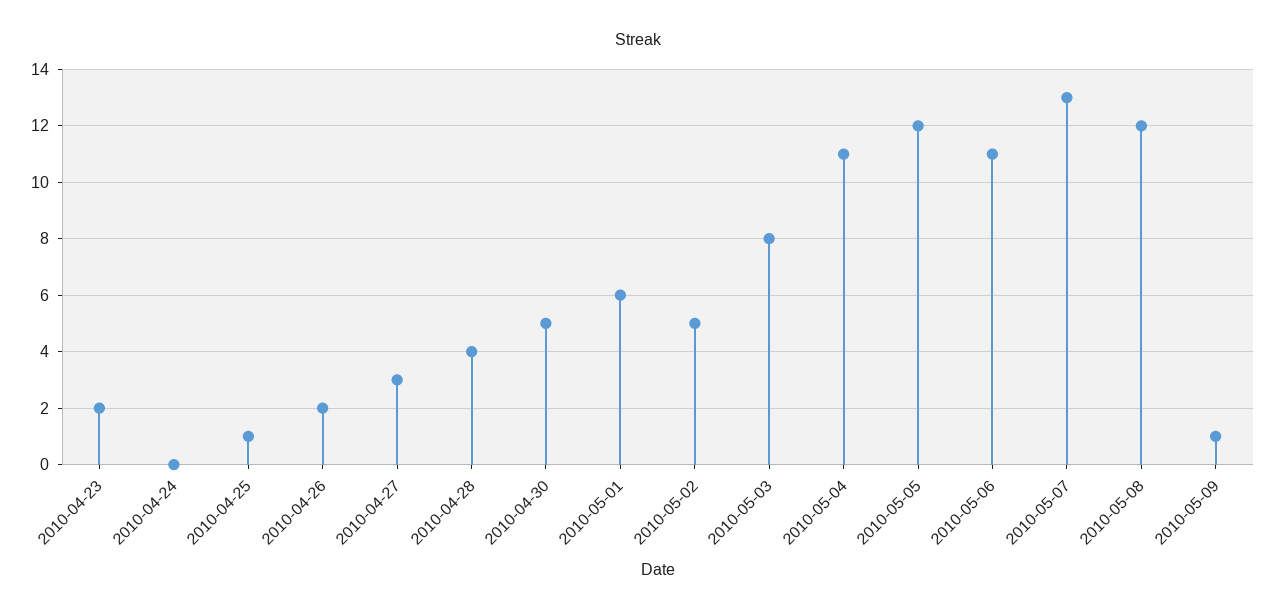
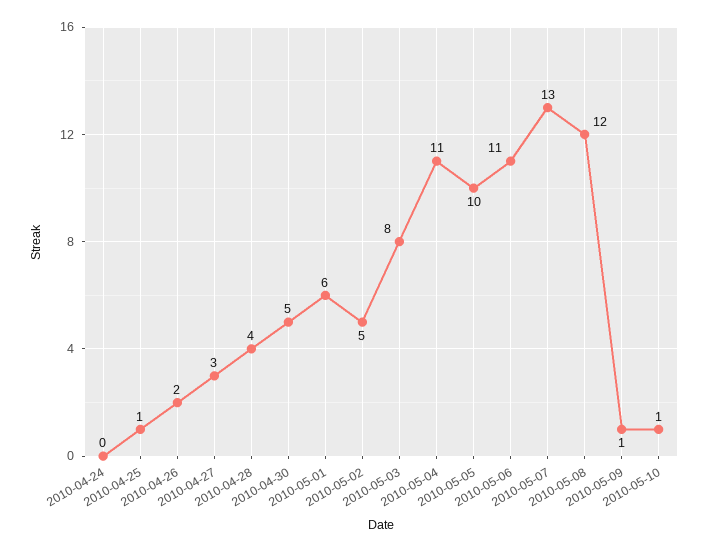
2010-04-23: 2 -> none
2010-05-05: 12 -> 10
2010-05-10: none -> 1

